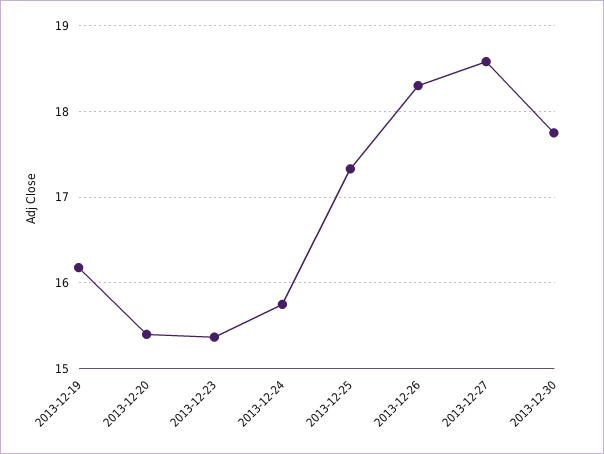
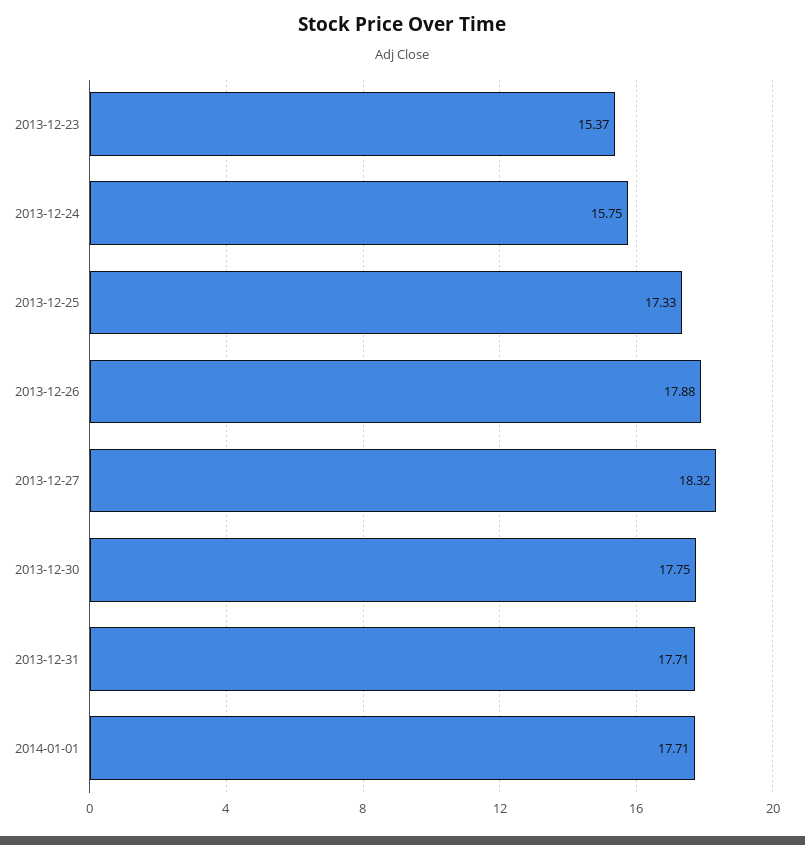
2013-12-19: 16.2 -> none
2013-12-20: 15.4 -> none
2013-12-26: 18.3 -> 17.88
2013-12-27: 18.6 -> 18.32
2013-12-31: none -> 17.71
2014-01-01: none -> 17.71

